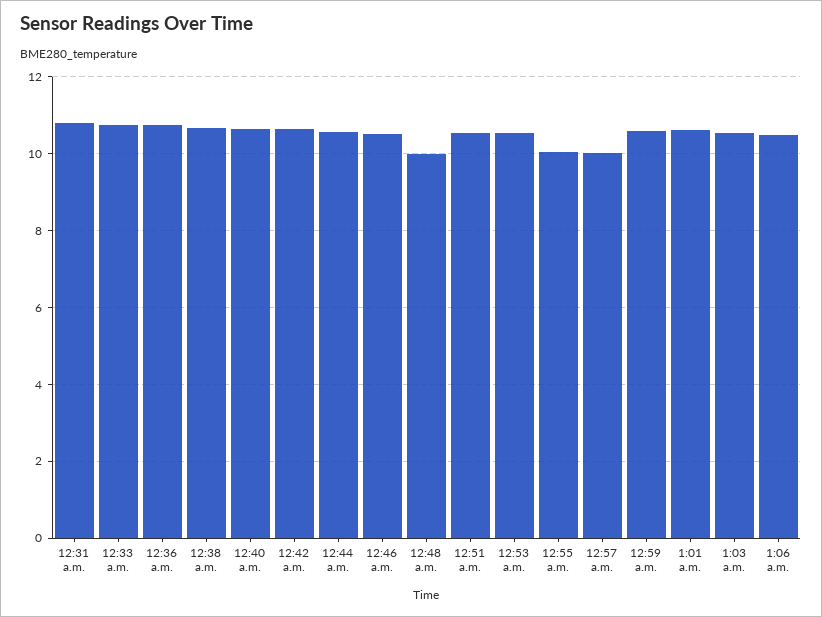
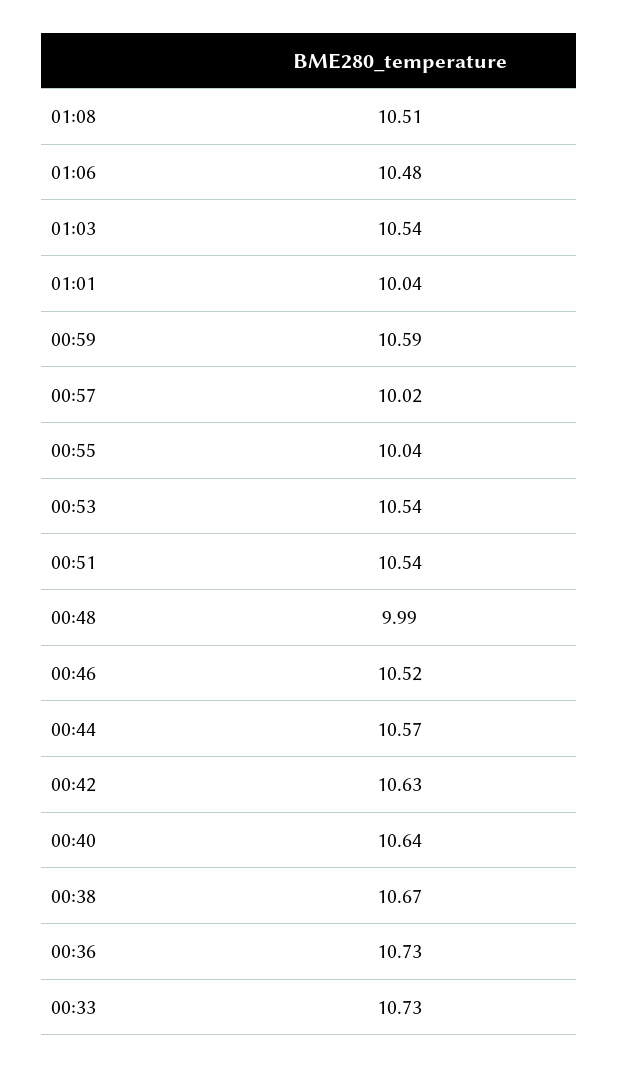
12:31 a.m.: 10.8 -> none
1:01 a.m.: 10.6 -> 10.04
01:08: none -> 10.51

